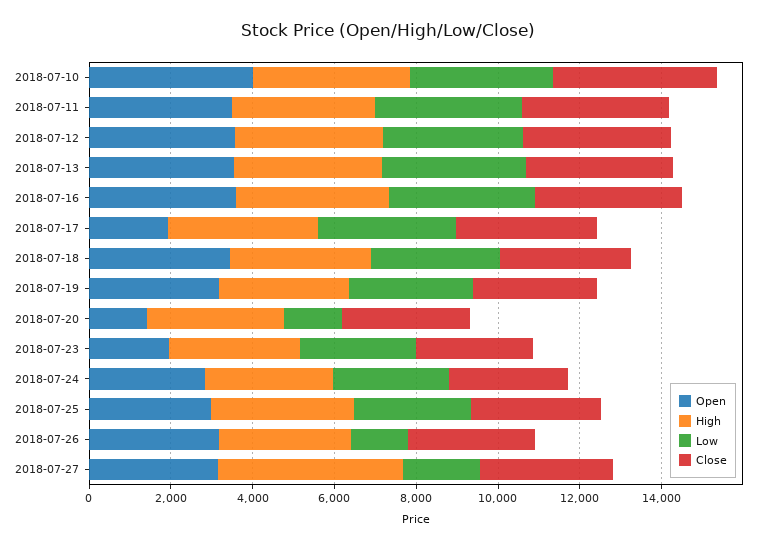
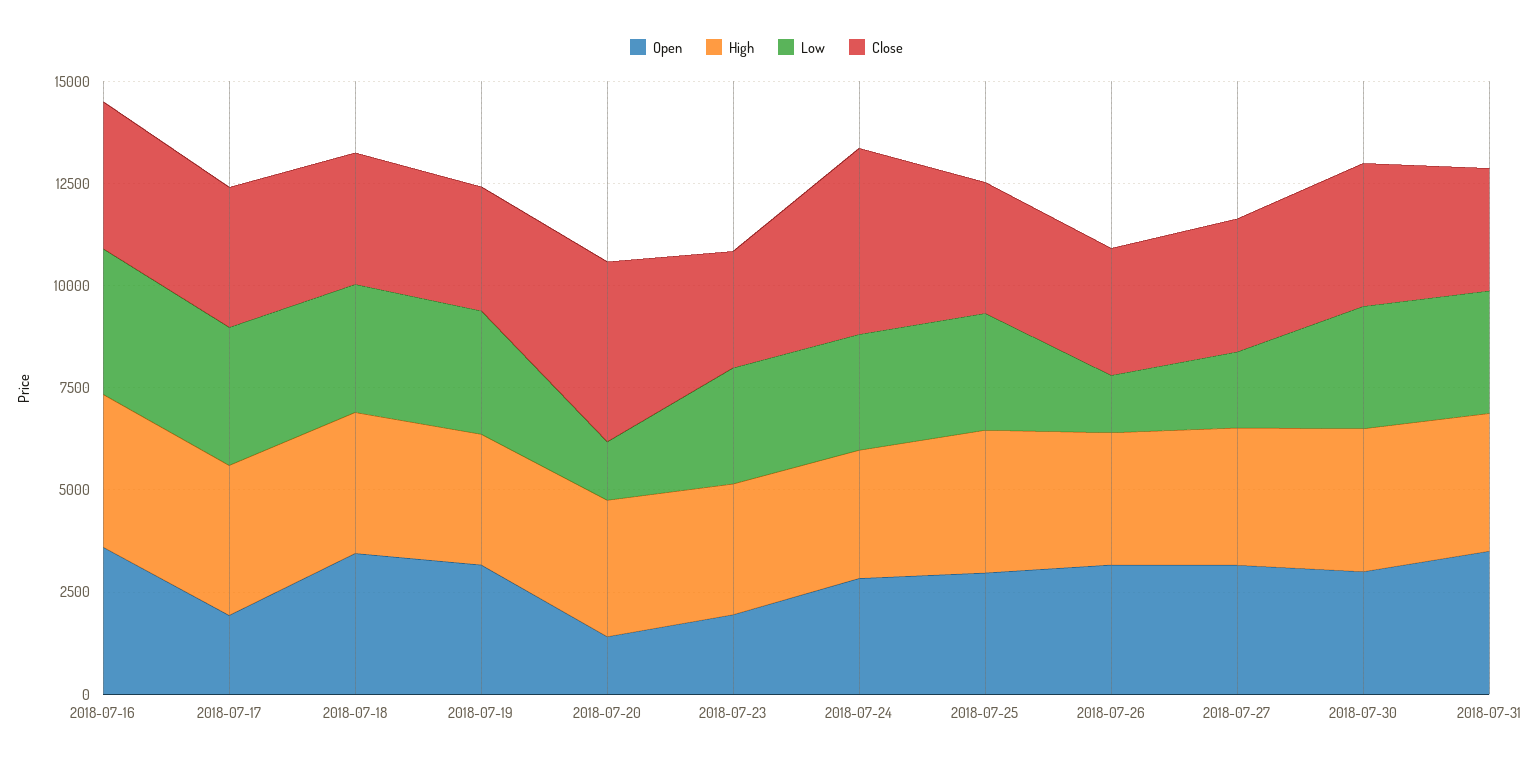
Open, 2018-07-10: 4000 -> none
High, 2018-07-10: 4000 -> none
Low, 2018-07-10: 3500 -> none
Close, 2018-07-10: 4000 -> none
Open, 2018-07-11: 3500 -> none
High, 2018-07-11: 3500 -> none
Low, 2018-07-11: 3500 -> none
Close, 2018-07-11: 3500 -> none
Open, 2018-07-12: 3500 -> none
High, 2018-07-12: 3500 -> none
Low, 2018-07-12: 3500 -> none
Close, 2018-07-12: 3500 -> none
Open, 2018-07-13: 3500 -> none
High, 2018-07-13: 3500 -> none
Low, 2018-07-13: 3500 -> none
Close, 2018-07-13: 3500 -> none
Close, 2018-07-20: 3000 -> 4500
Close, 2018-07-24: 3000 -> 4500
High, 2018-07-27: 4500 -> 3500
Open, 2018-07-30: none -> 3000
High, 2018-07-30: none -> 3500
Low, 2018-07-30: none -> 3000
Close, 2018-07-30: none -> 3500
Open, 2018-07-31: none -> 3500
High, 2018-07-31: none -> 3500
Low, 2018-07-31: none -> 3000
Close, 2018-07-31: none -> 3000

